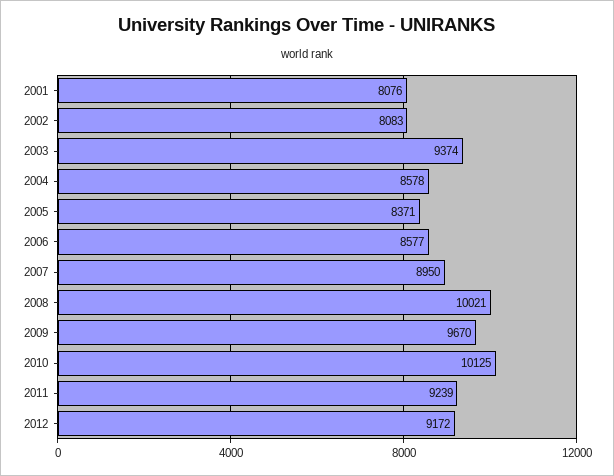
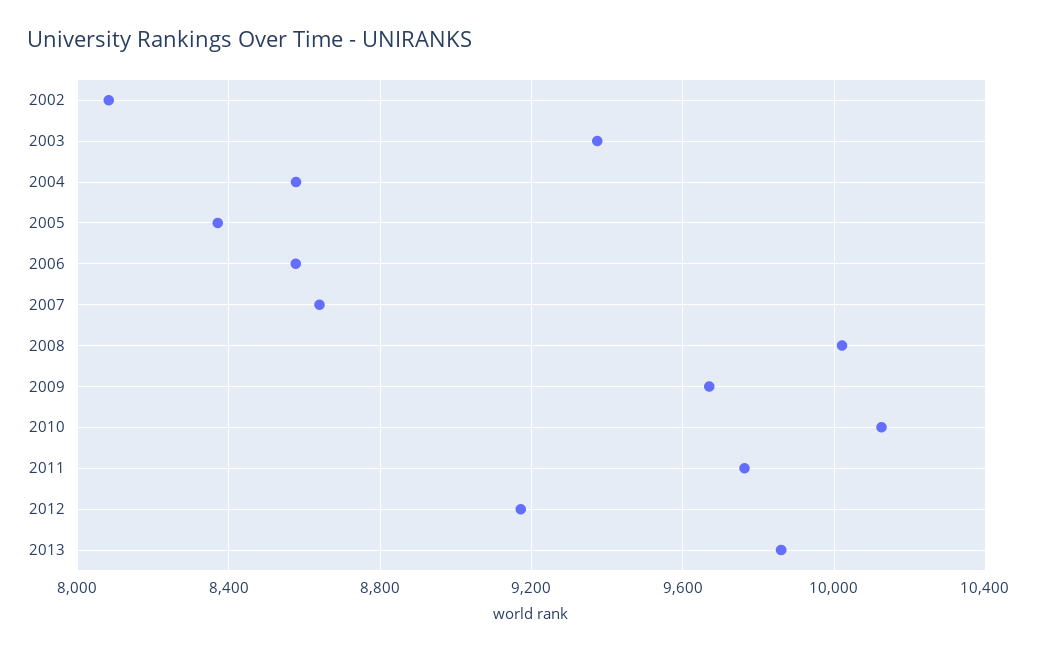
2001: 8076 -> none
2007: 8950 -> 8650
2011: 9239 -> 9750
2013: none -> 9850

